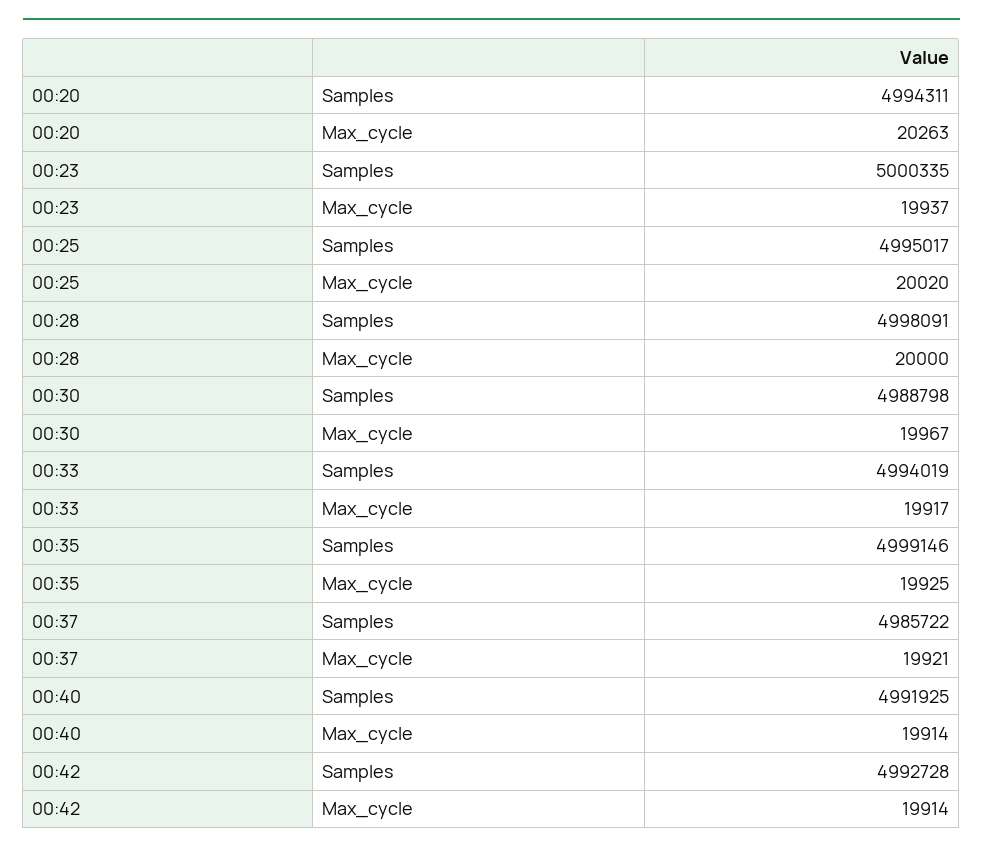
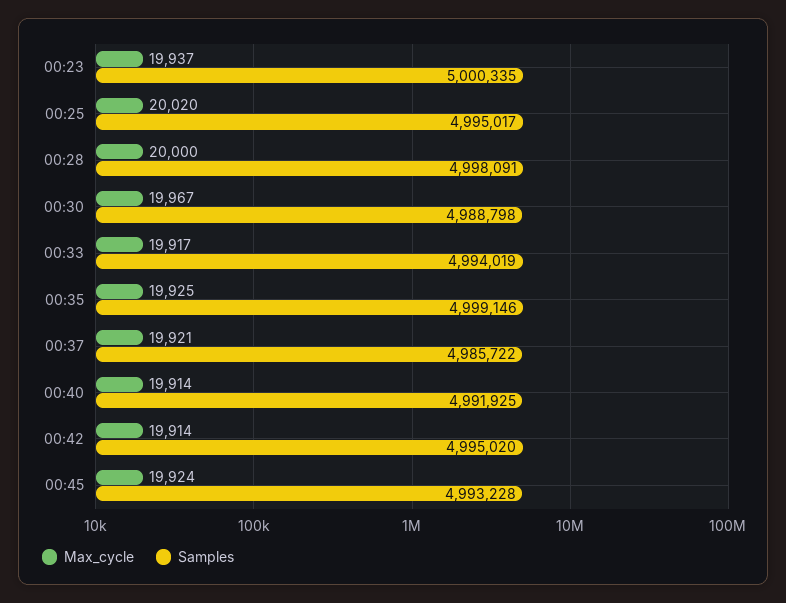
Samples, 00:20: 4994311 -> none
Max_cycle, 00:20: 20263 -> none
Samples, 00:42: 4992728 -> 4995020
Max_cycle, 00:45: none -> 19924
Samples, 00:45: none -> 4993228

